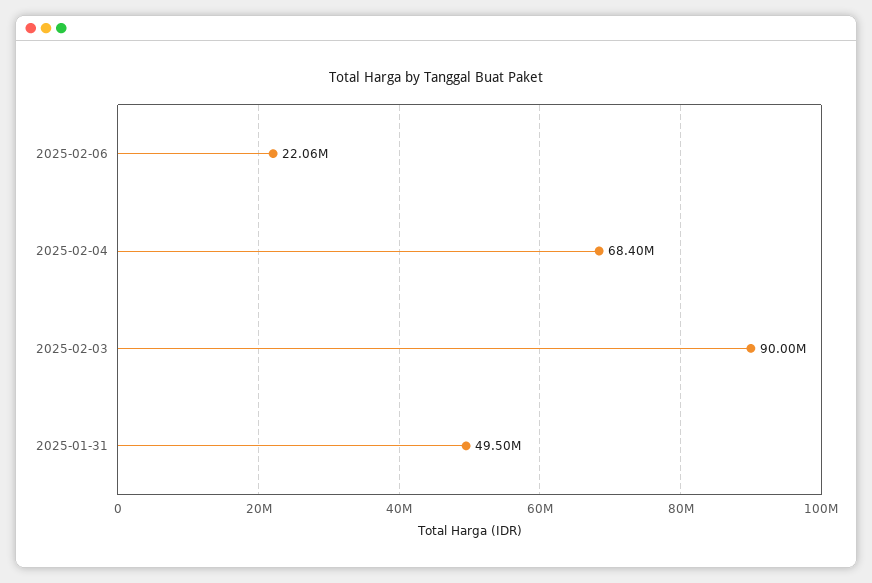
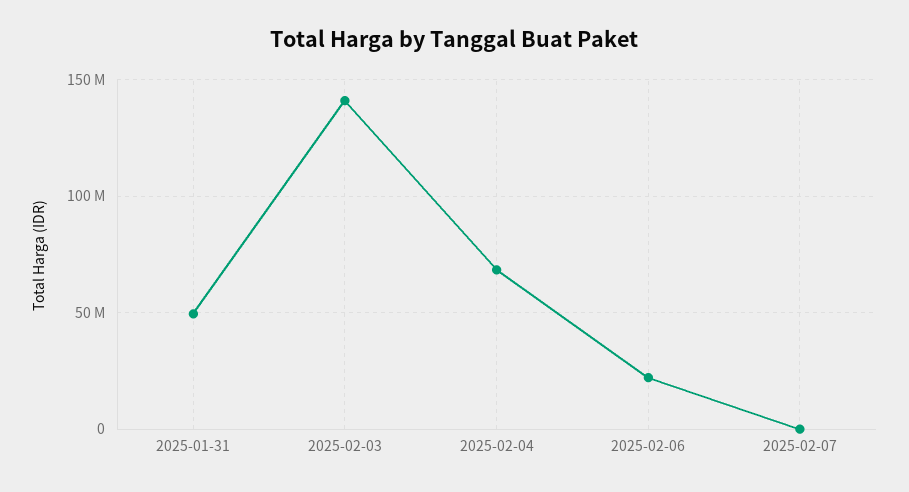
2025-02-03: 90000000 -> 140000000
2025-02-07: none -> 0

